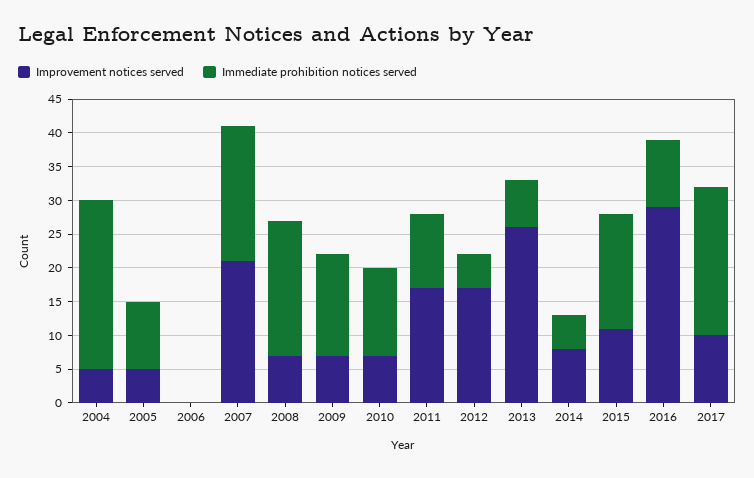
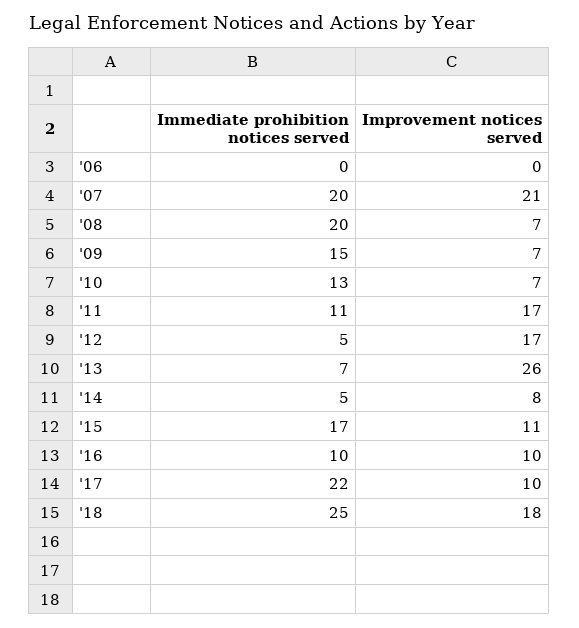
Improvement notices served, 2004: 5 -> none
Immediate prohibition notices served, 2004: 25 -> none
Improvement notices served, 2005: 5 -> none
Immediate prohibition notices served, 2005: 10 -> none
Improvement notices served, 2016: 30 -> 10
Immediate prohibition notices served, '18: none -> 25
Improvement notices served, '18: none -> 18

